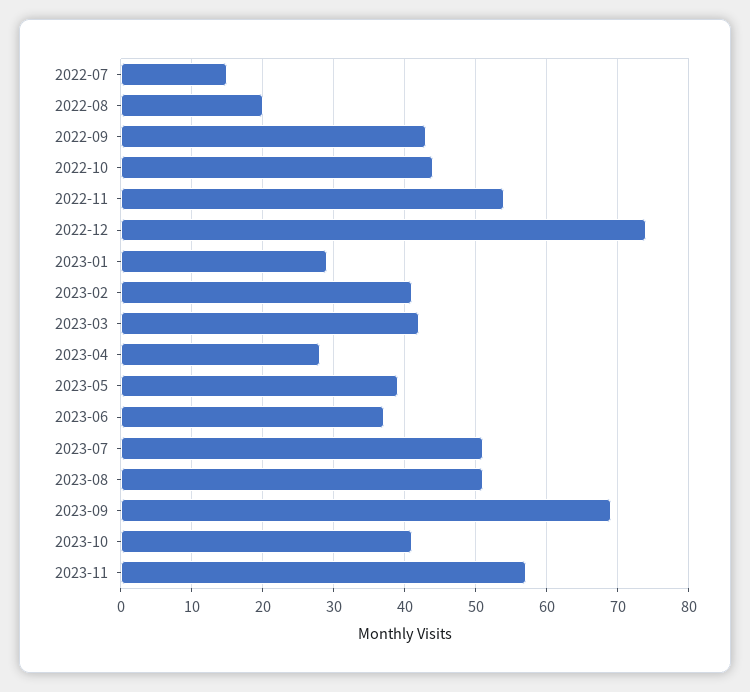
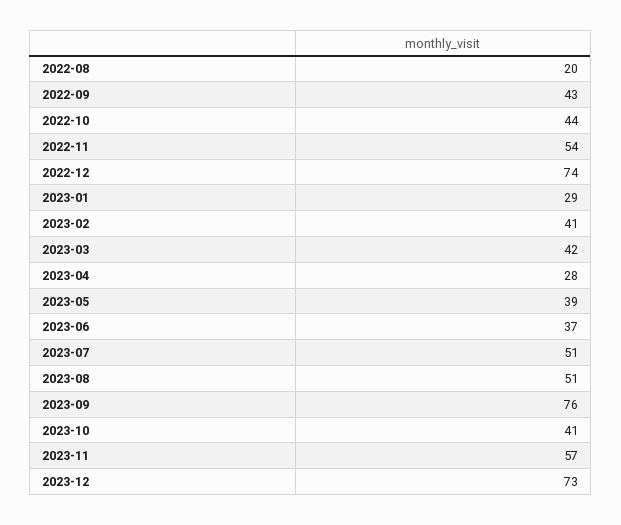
2022-07: 15 -> none
2023-09: 69 -> 76
2023-12: none -> 73

